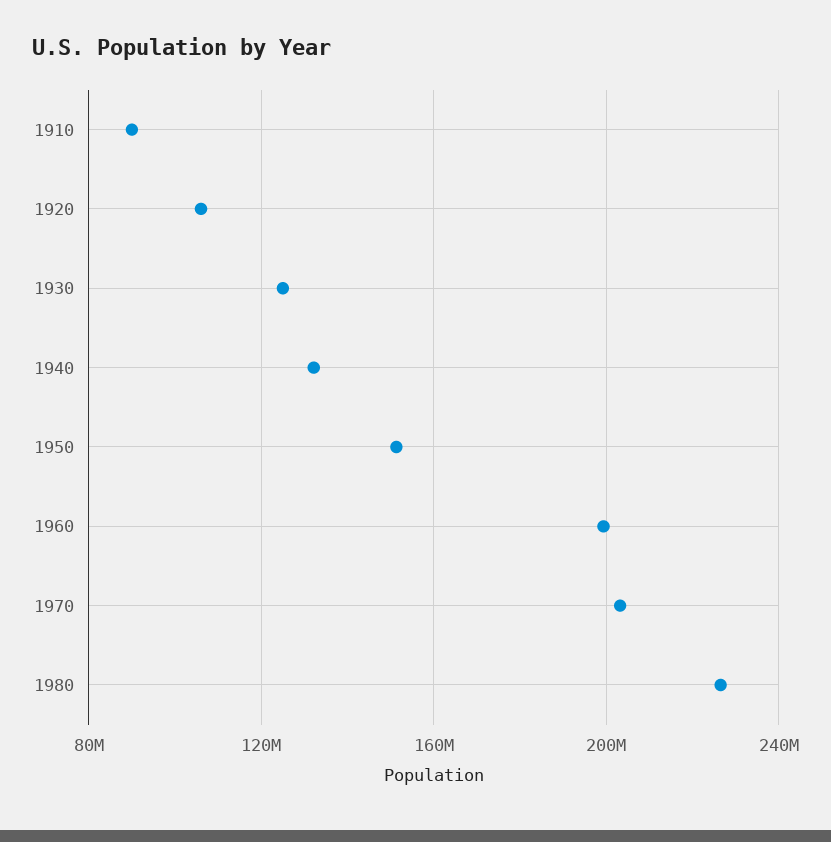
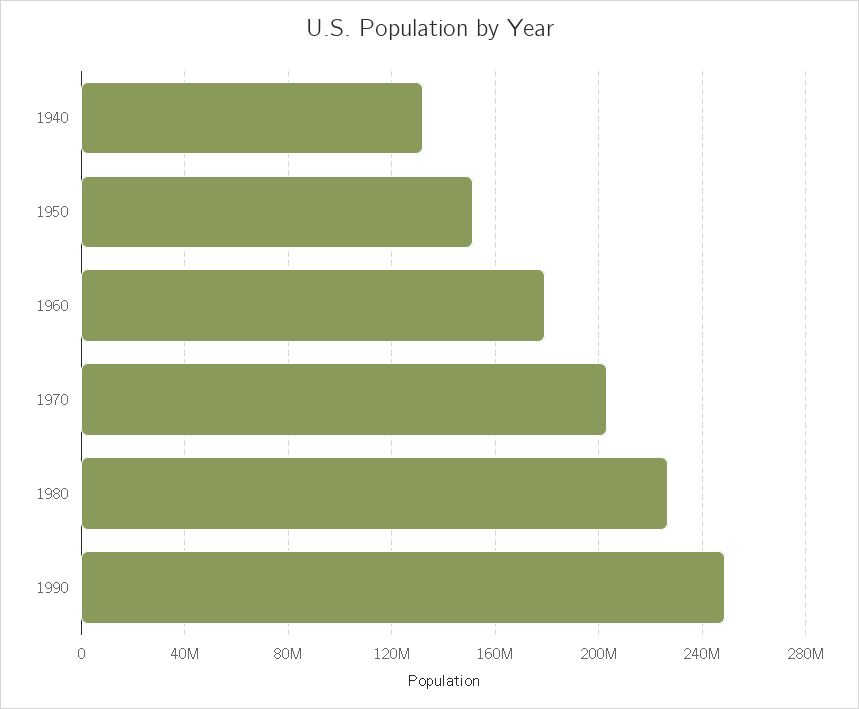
1910: 90000000 -> none
1920: 105000000 -> none
1930: 125000000 -> none
1960: 200000000 -> 180000000
1990: none -> 250000000

